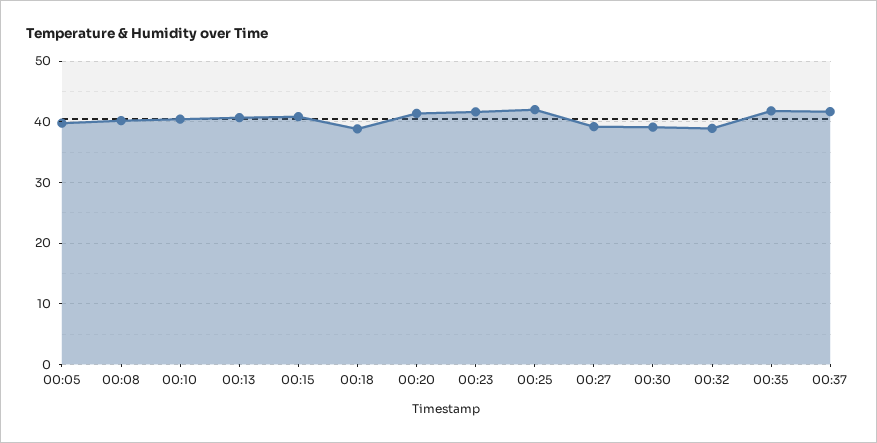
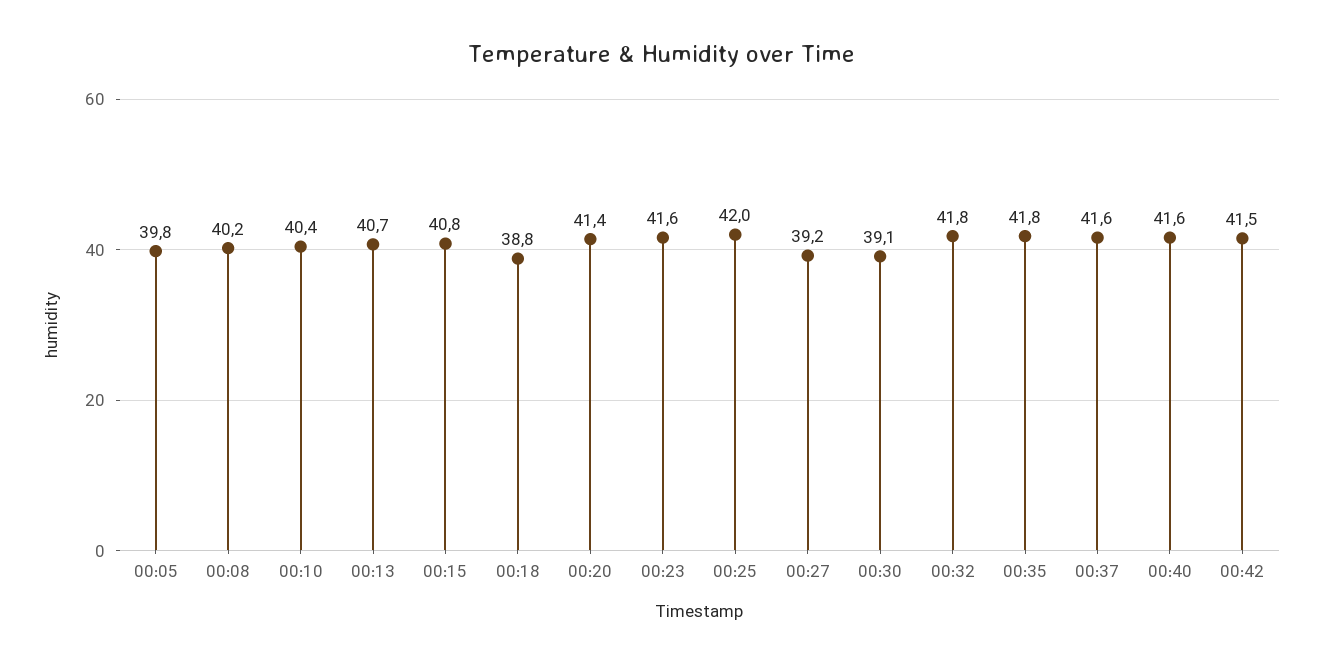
00:32: 39 -> 41.8
00:40: none -> 41.6
00:42: none -> 41.5

